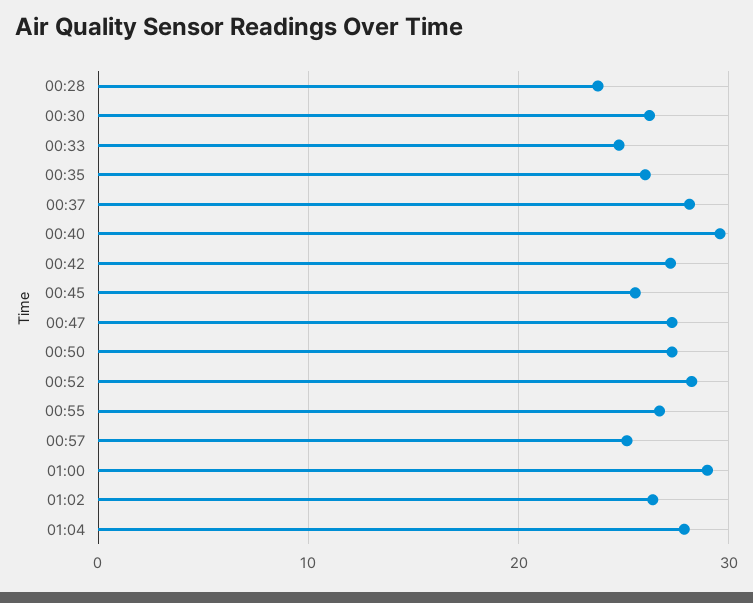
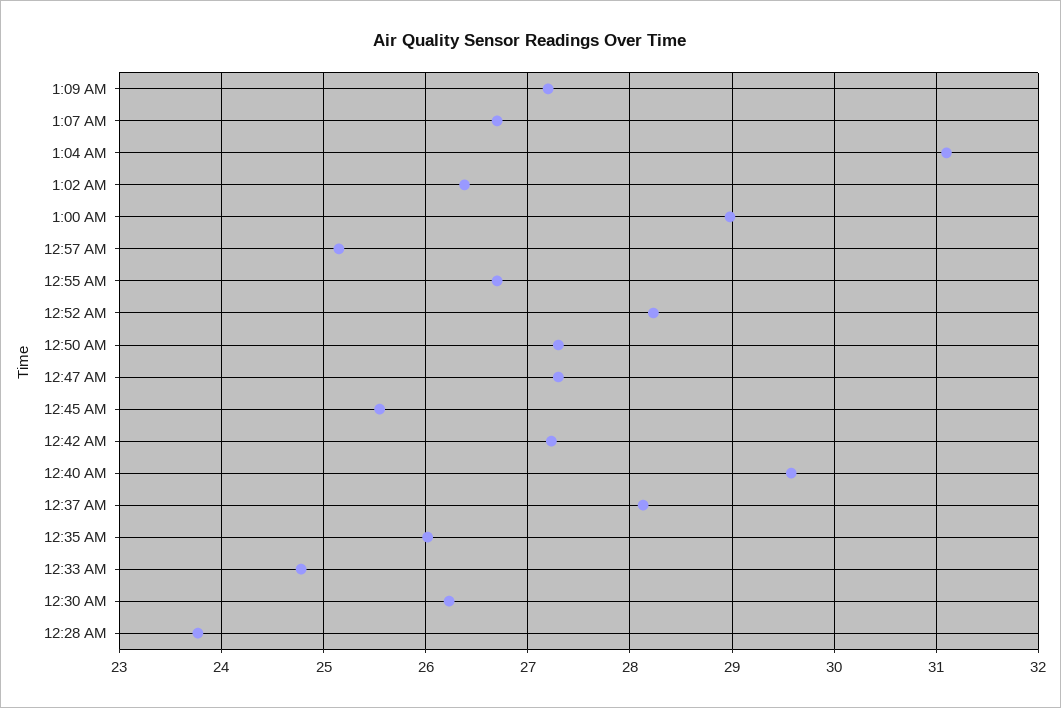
01:04: 28 -> 31.1
1:09 AM: none -> 27.2
1:07 AM: none -> 26.7

